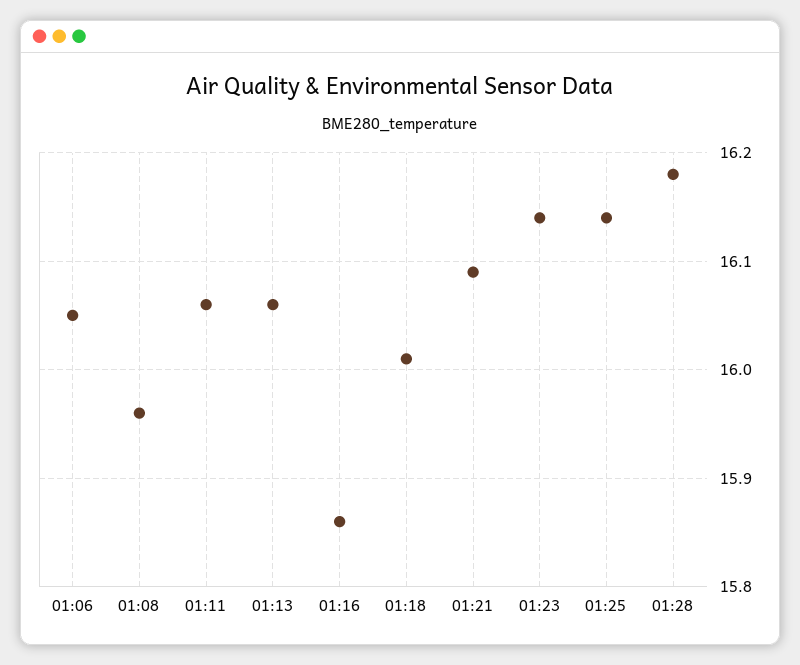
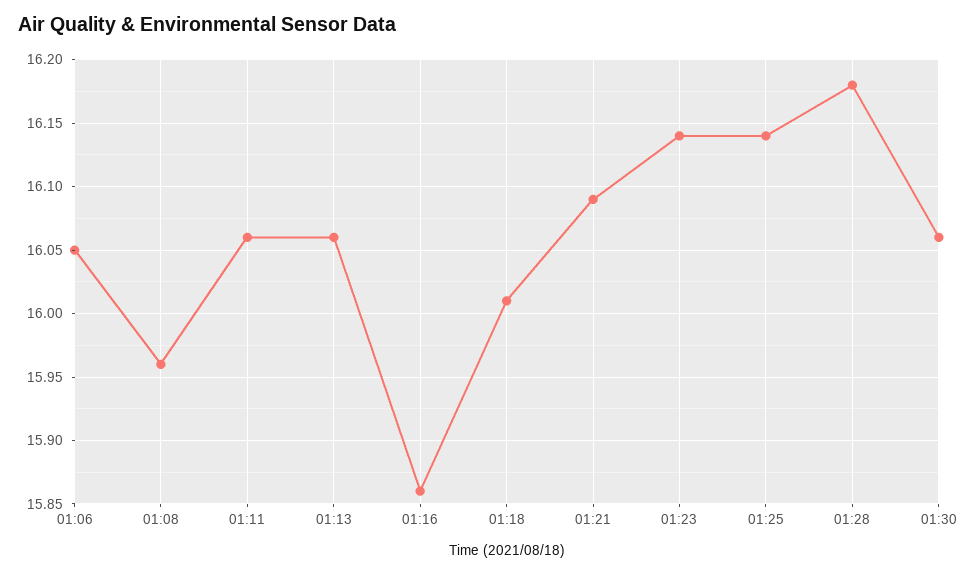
01:30: none -> 16.06

